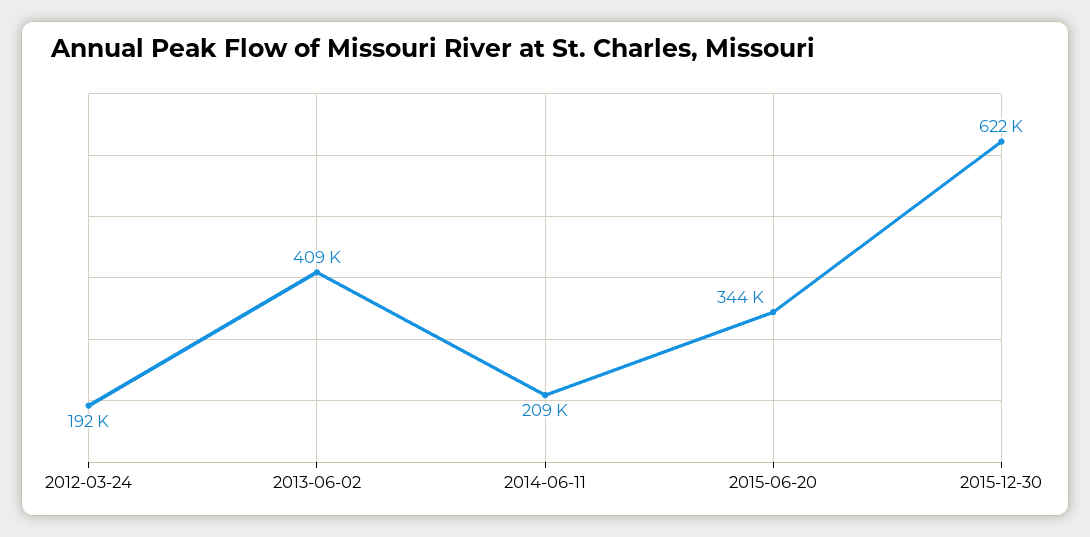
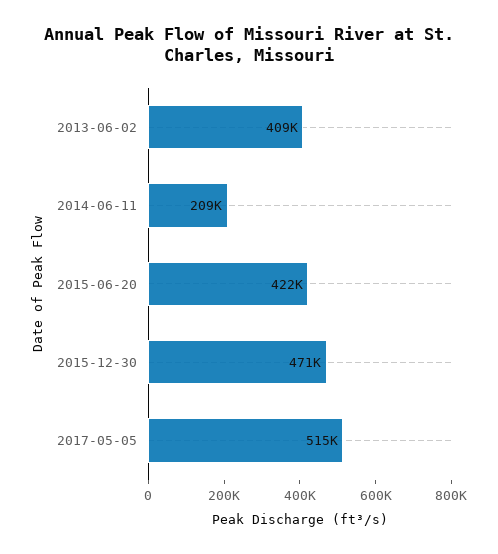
2012-03-24: 192000 -> none
2015-06-20: 344000 -> 422000
2015-12-30: 622000 -> 471000
2017-05-05: none -> 515000

